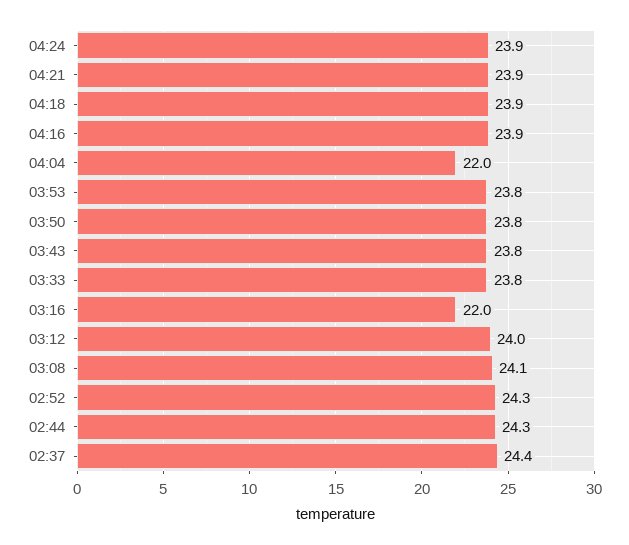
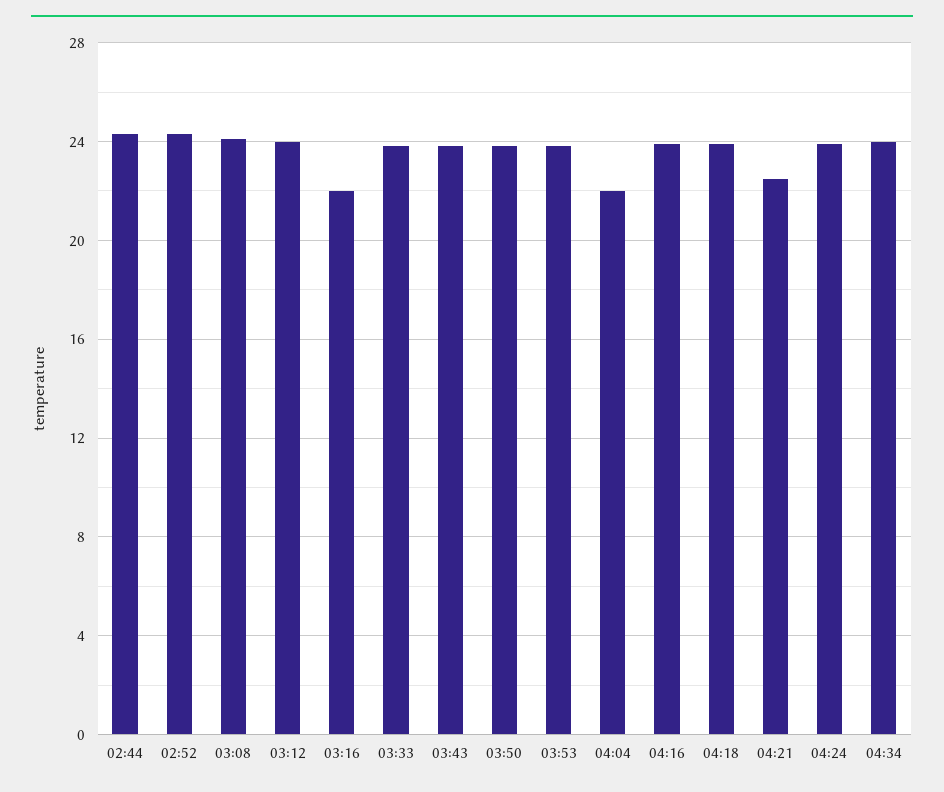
04:21: 23.9 -> 22.5
02:37: 24.4 -> none
04:34: none -> 24

